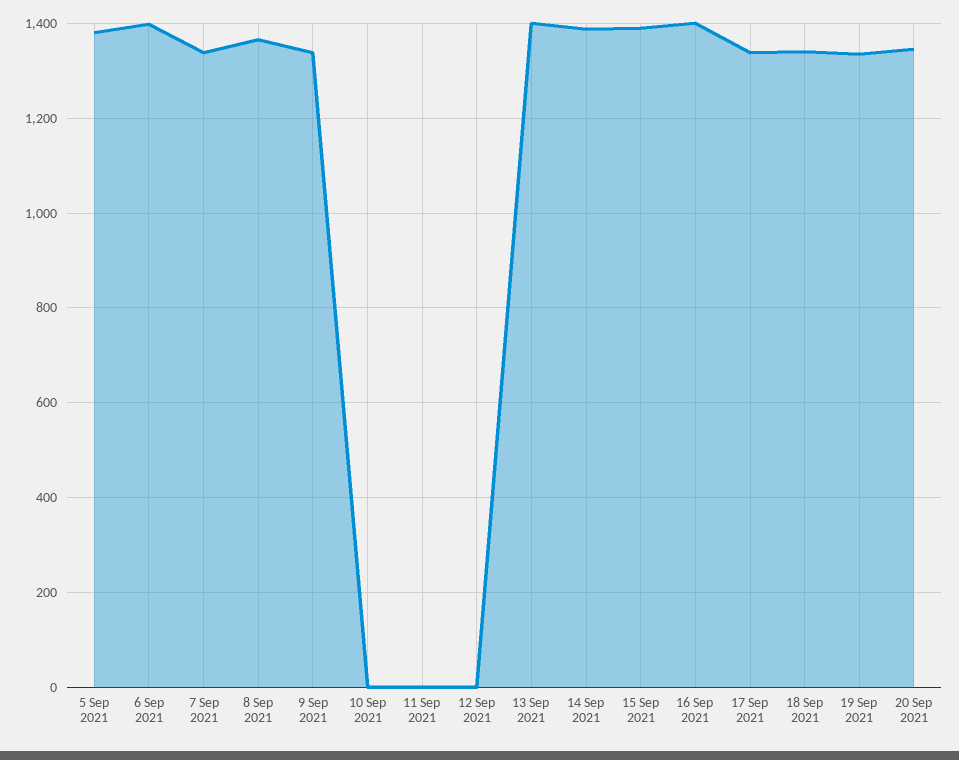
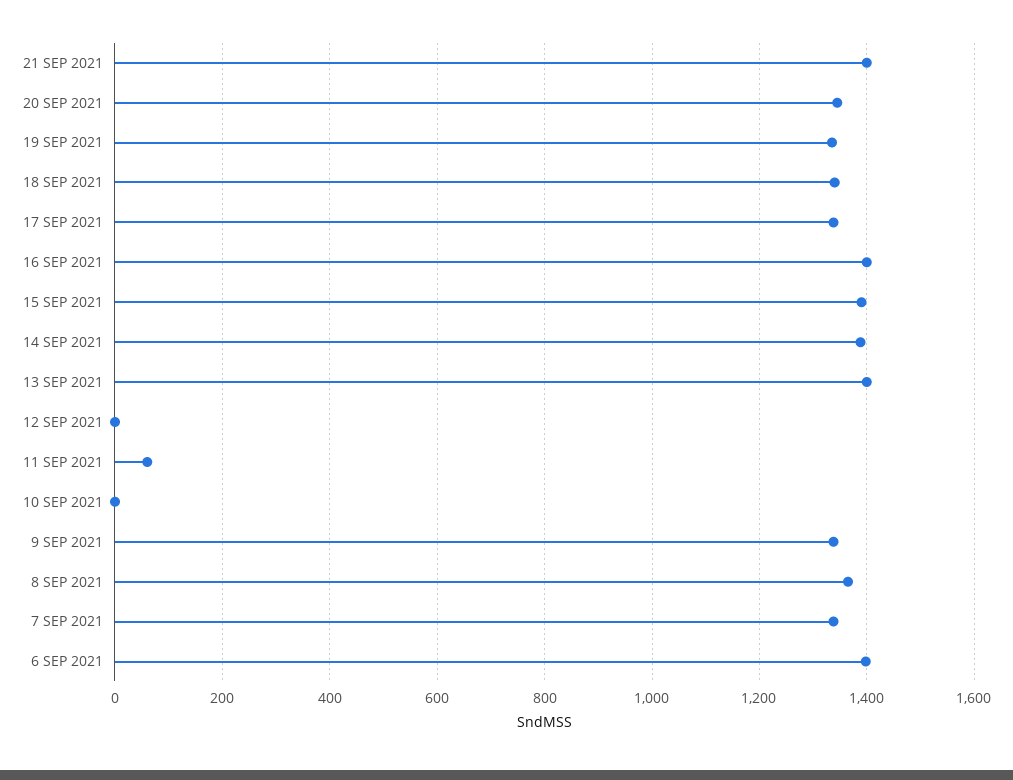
5 Sep 2021: 1380 -> none
11 Sep 2021: 0 -> 60
21 SEP 2021: none -> 1400

